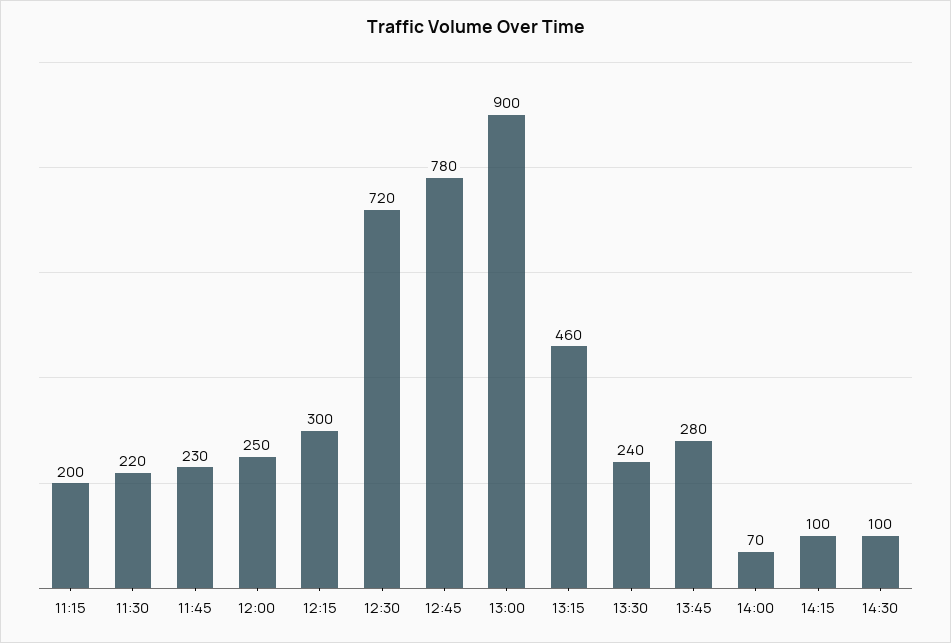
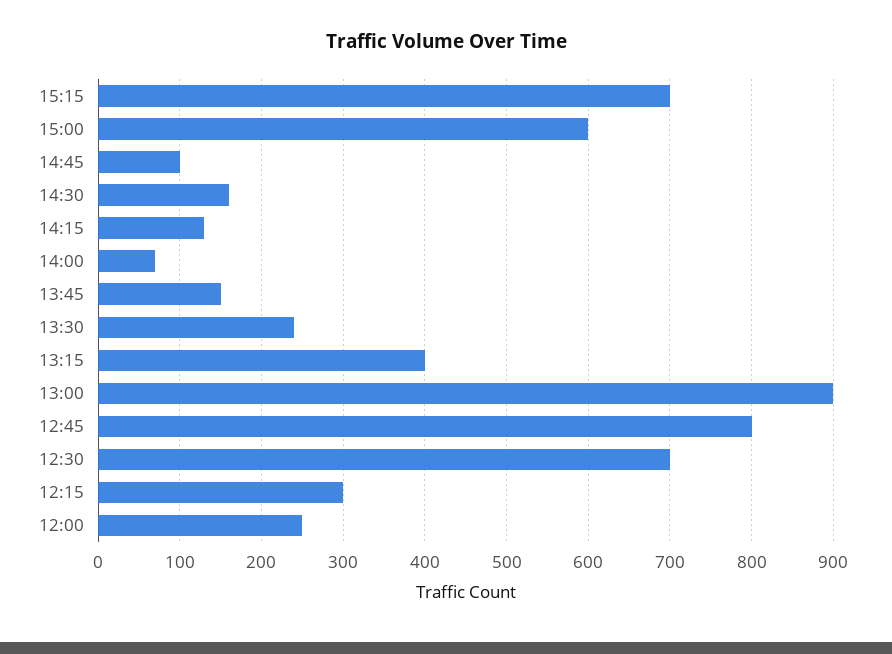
11:15: 200 -> none
11:30: 220 -> none
11:45: 230 -> none
12:30: 720 -> 700
12:45: 780 -> 800
13:15: 460 -> 400
13:45: 280 -> 150
14:15: 100 -> 130
14:30: 100 -> 160
15:15: none -> 700
15:00: none -> 600
14:45: none -> 100

